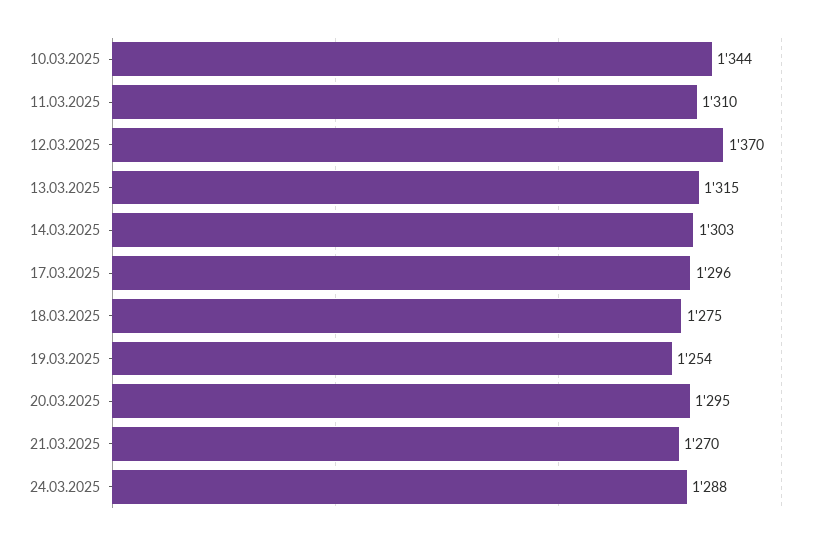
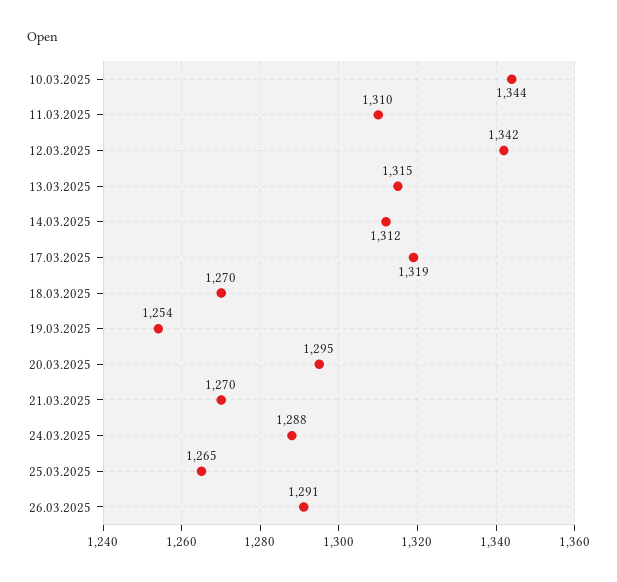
12.03.2025: 1370 -> 1342
14.03.2025: 1303 -> 1312
17.03.2025: 1296 -> 1319
18.03.2025: 1275 -> 1270
25.03.2025: none -> 1265
26.03.2025: none -> 1291

